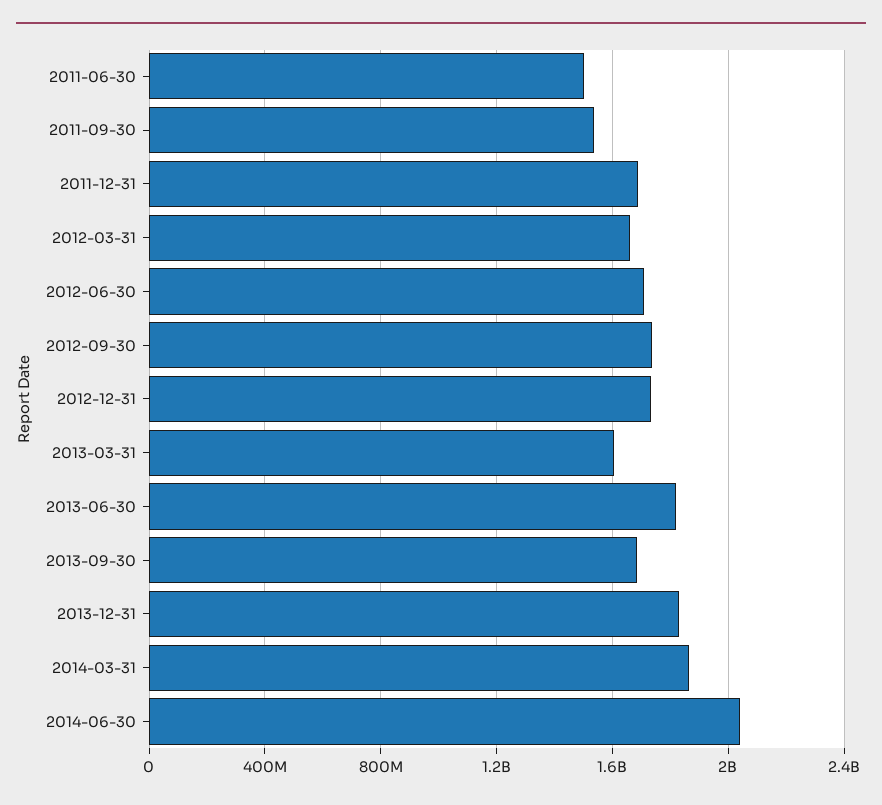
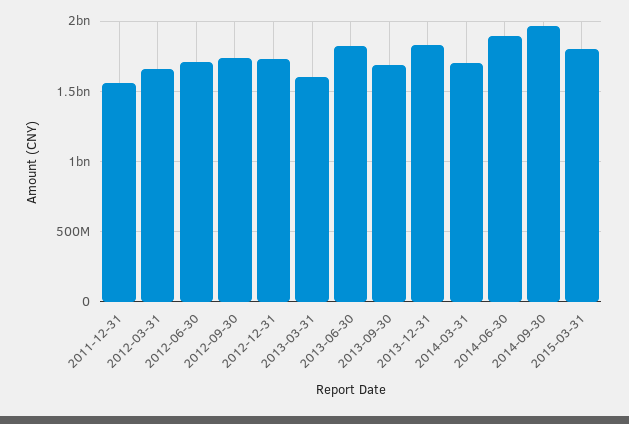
2011-06-30: 1500000000 -> none
2011-09-30: 1550000000 -> none
2011-12-31: 1700000000 -> 1550000000
2014-03-31: 1850000000 -> 1700000000
2014-06-30: 2050000000 -> 1900000000
2014-09-30: none -> 1950000000
2015-03-31: none -> 1800000000

